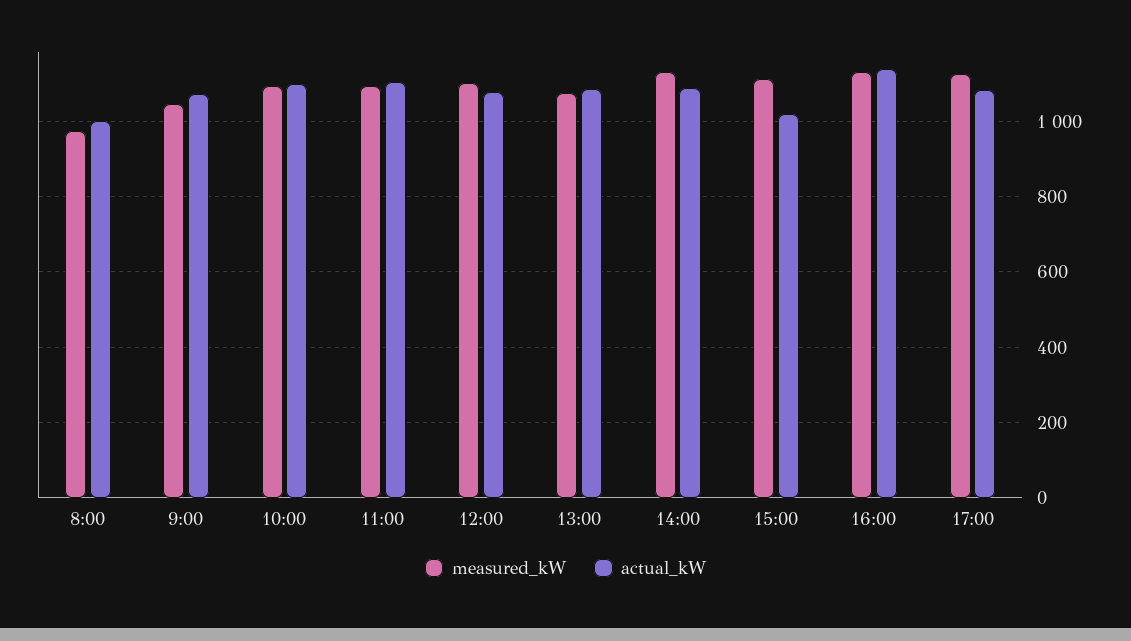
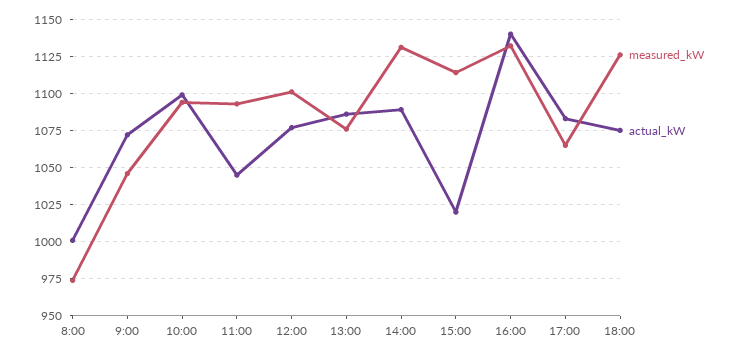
actual_kW, 11:00: 1100 -> 1045
measured_kW, 17:00: 1120 -> 1065
measured_kW, 18:00: none -> 1125
actual_kW, 18:00: none -> 1075

